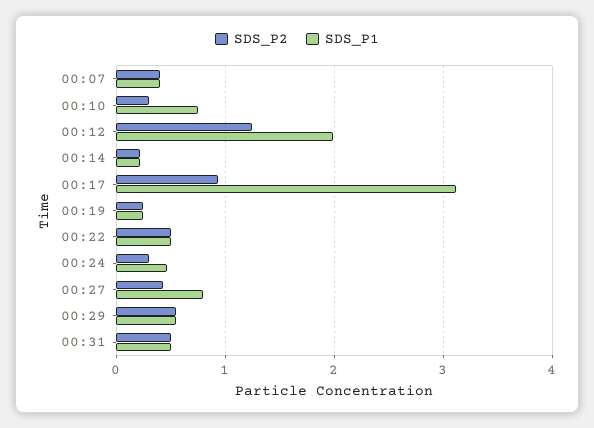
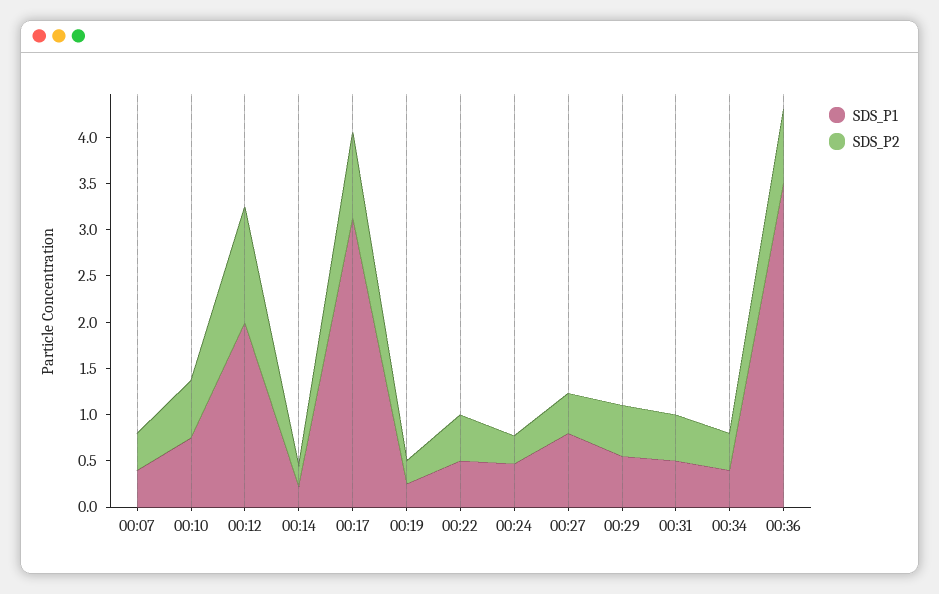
SDS_P2, 00:10: 0.3 -> 0.6
SDS_P1, 00:34: none -> 0.4
SDS_P2, 00:34: none -> 0.4
SDS_P1, 00:36: none -> 3.5
SDS_P2, 00:36: none -> 0.8

